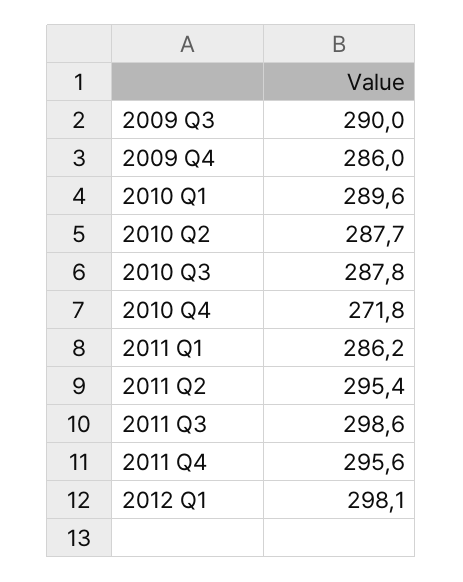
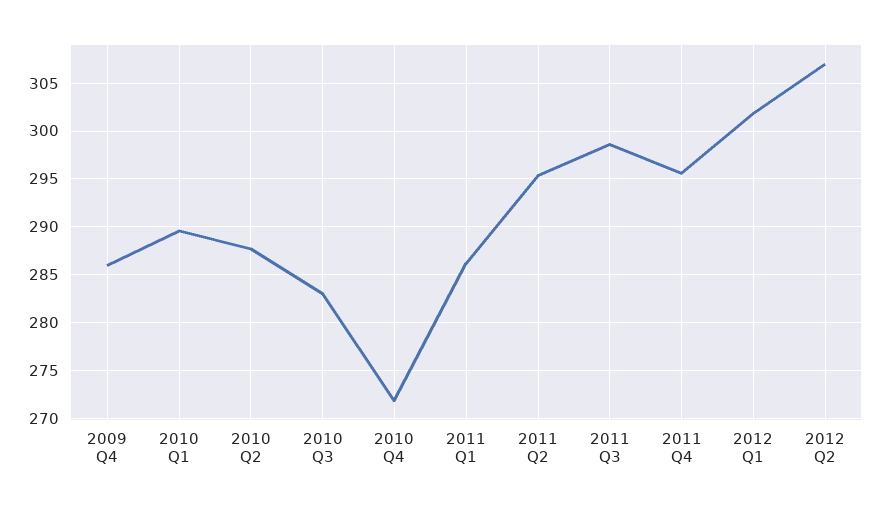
2009 Q3: 290 -> none
2010 Q3: 287.8 -> 283
2012 Q1: 298.1 -> 302
2012 Q2: none -> 307

